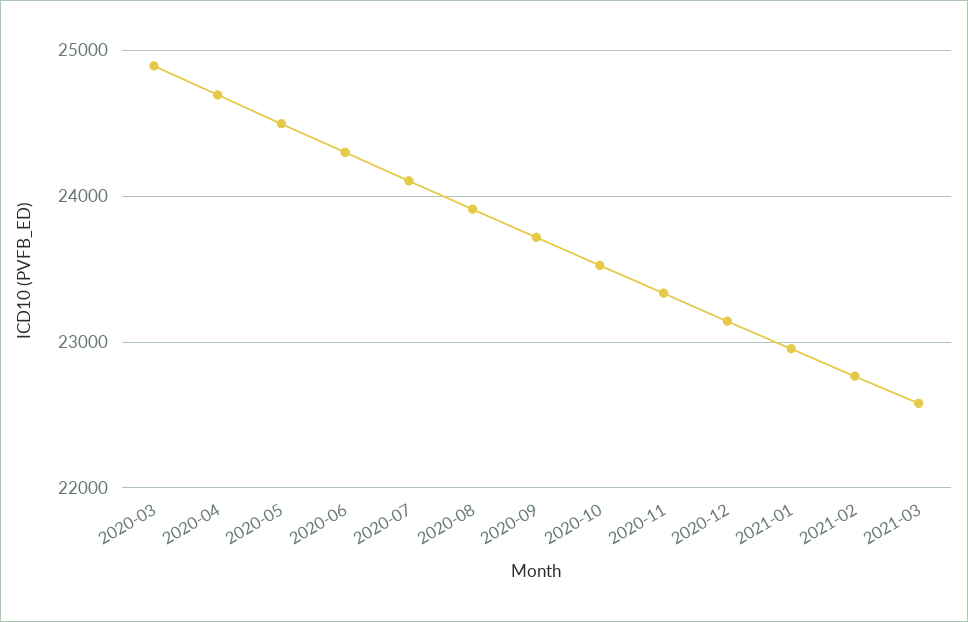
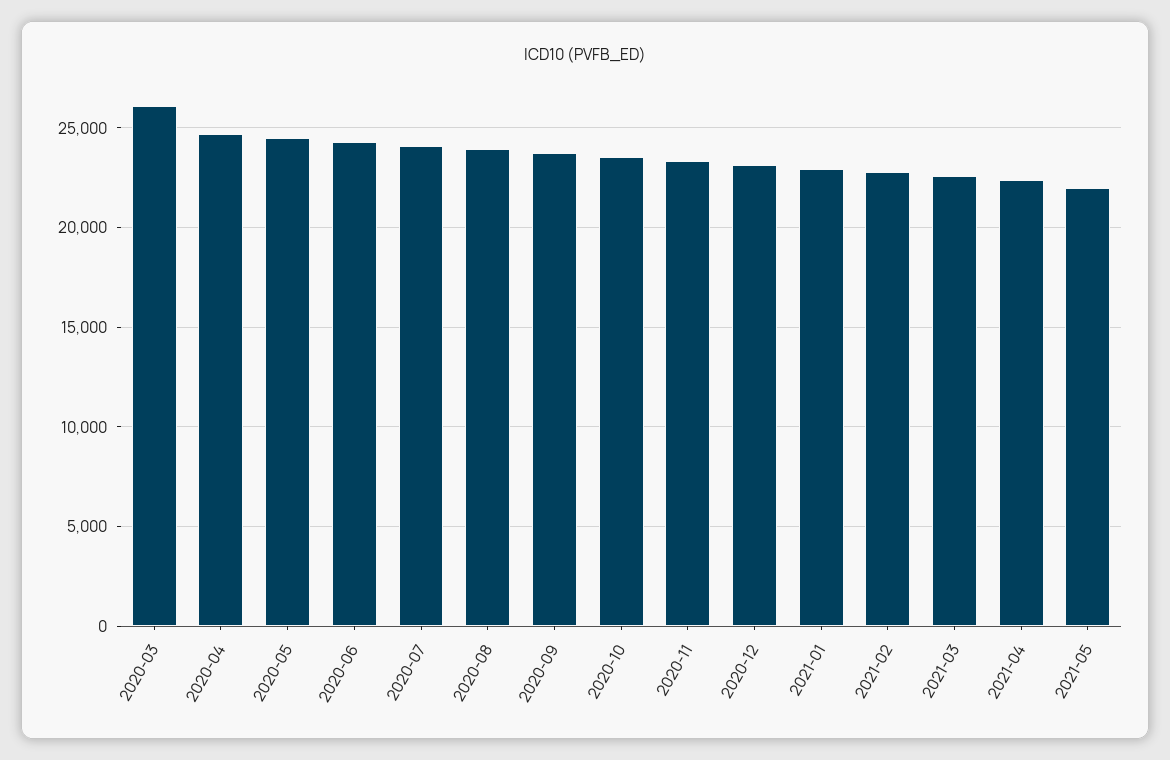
2020-03: 24900 -> 26000
2021-04: none -> 22500
2021-05: none -> 22000

